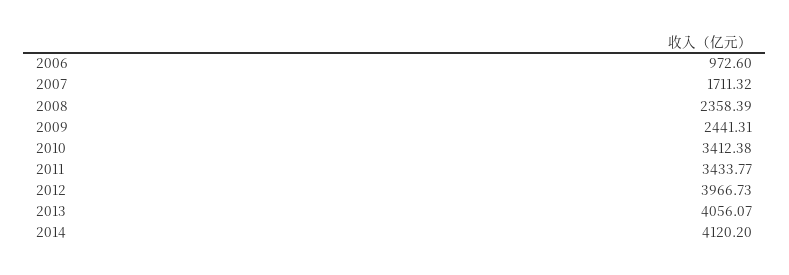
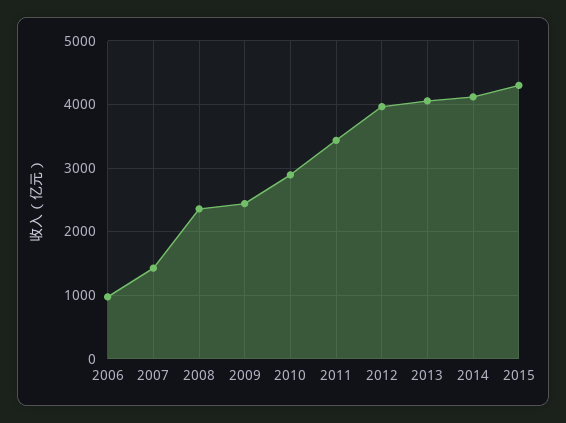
2007: 1711.32 -> 1400
2010: 3412.38 -> 2900
2015: none -> 4300

